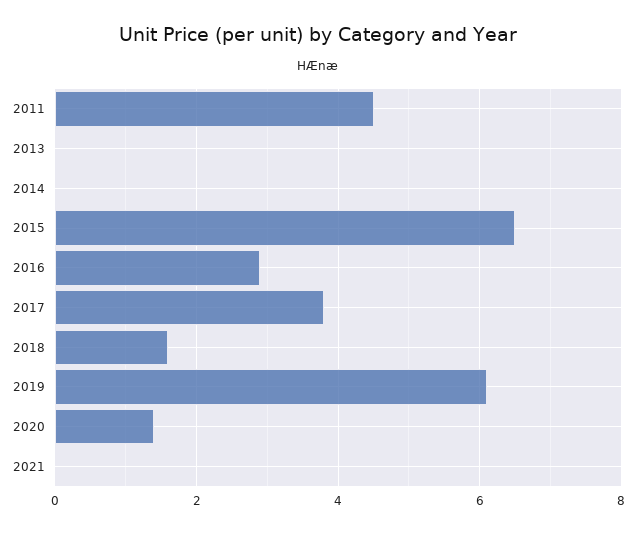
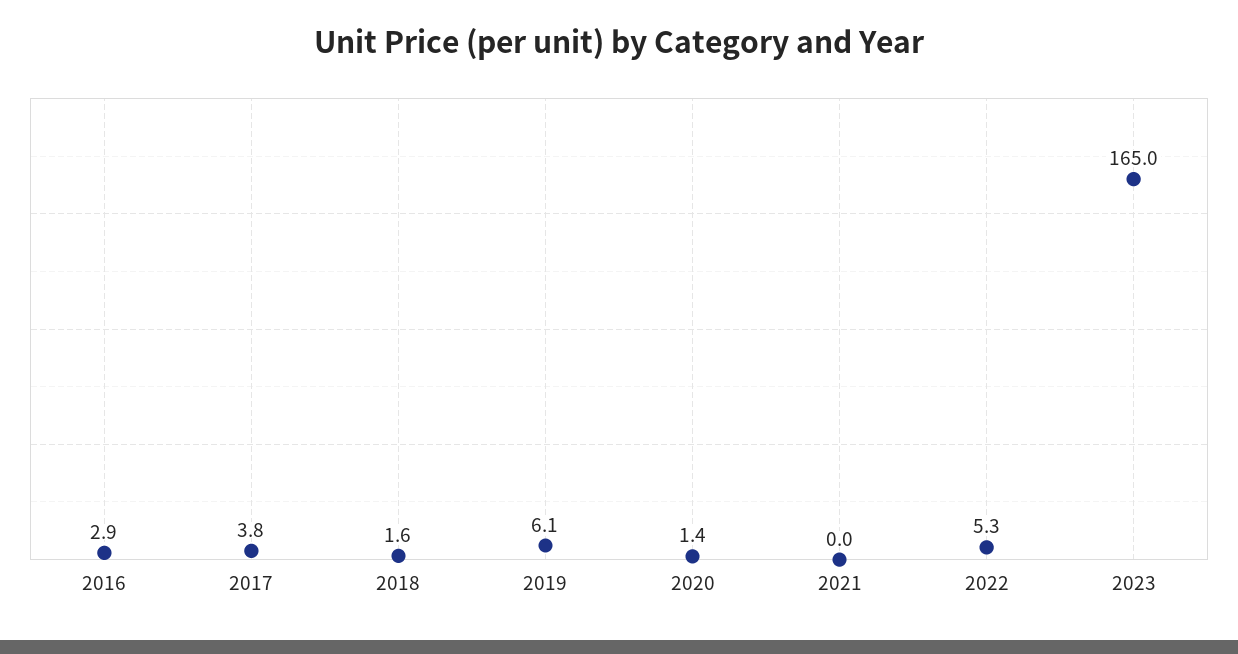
2011: 4.5 -> none
2013: 0 -> none
2014: 0 -> none
2015: 6.5 -> none
2022: none -> 5.3
2023: none -> 165

